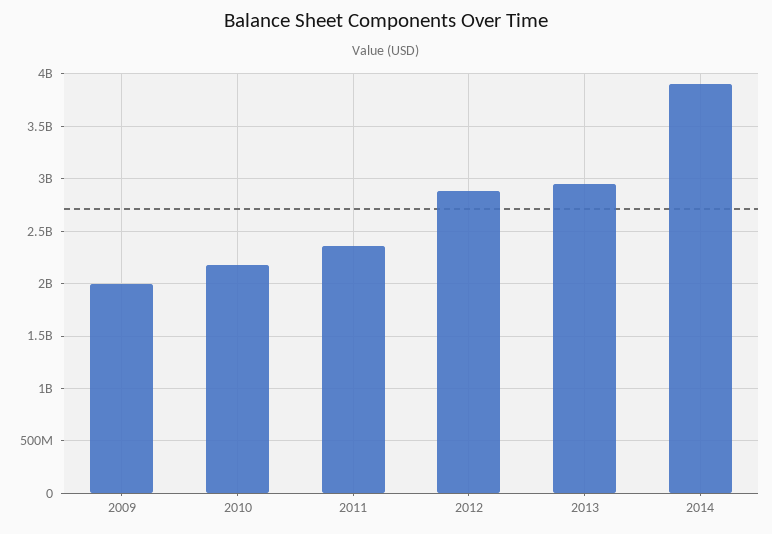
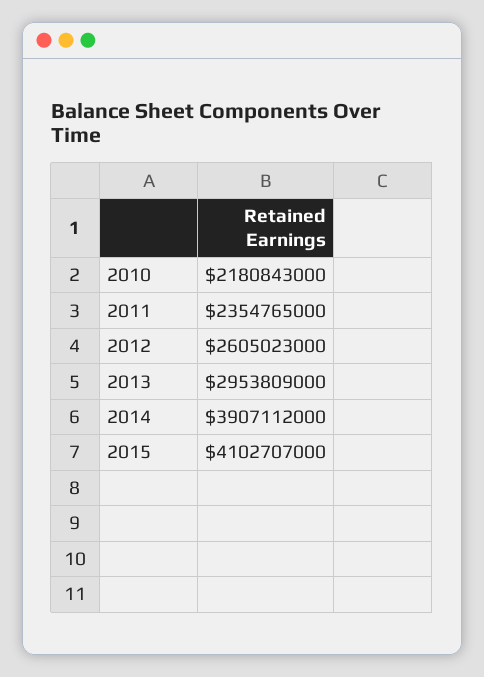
2009: 2000000000 -> none
2012: 2900000000 -> 2605023000
2015: none -> 4102707000

